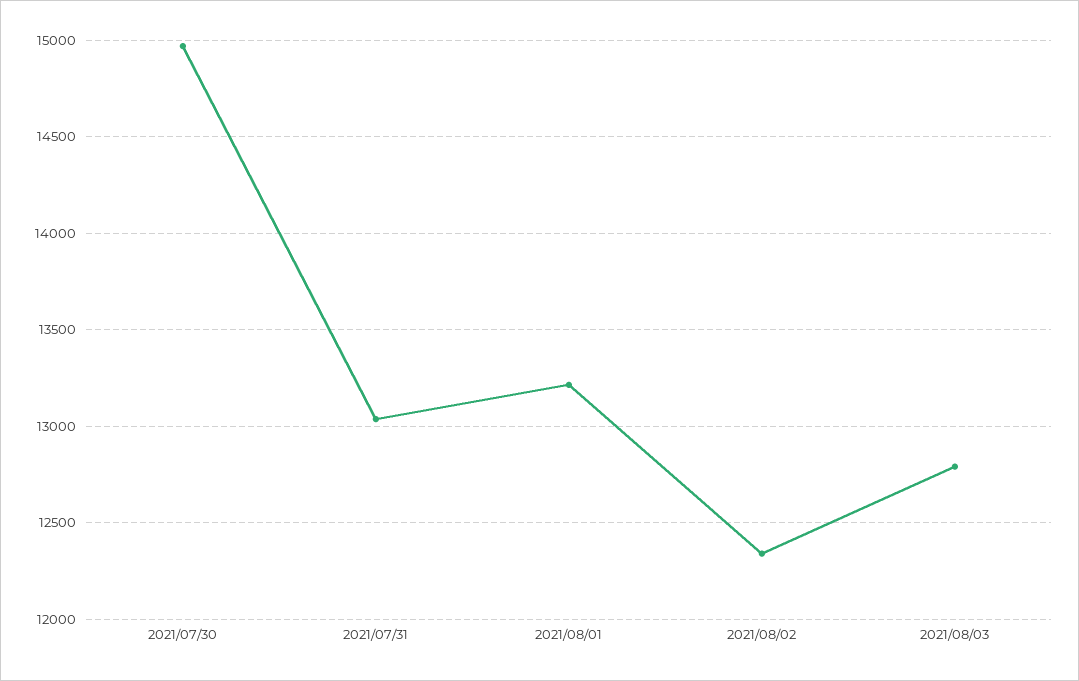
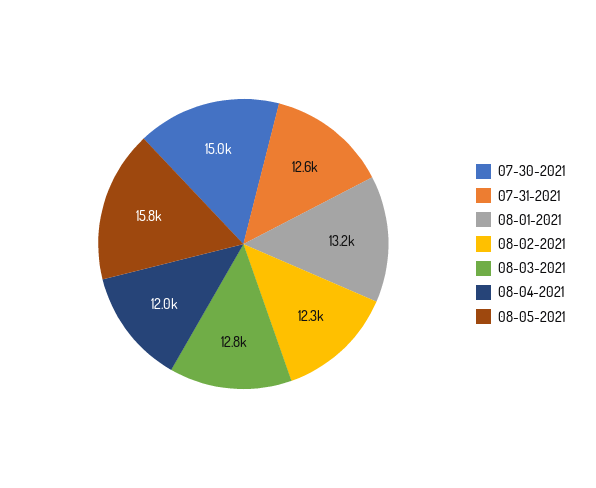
2021/07/31: 13050 -> 12600
08-04-2021: none -> 12000
08-05-2021: none -> 15800

